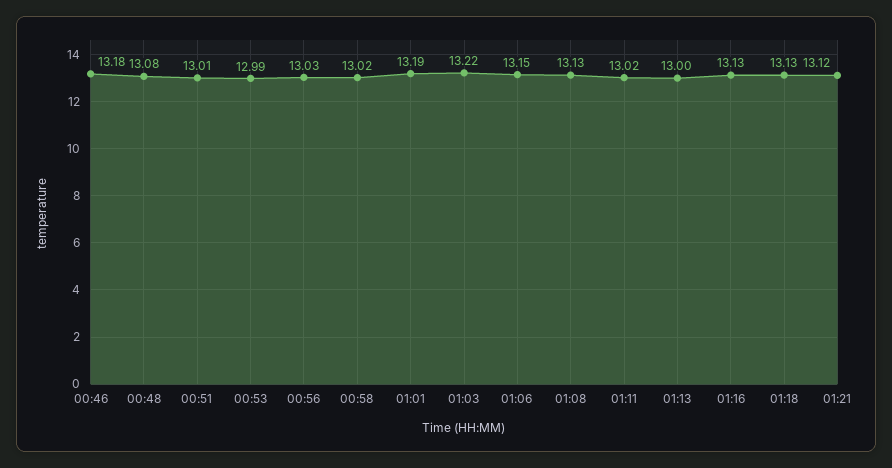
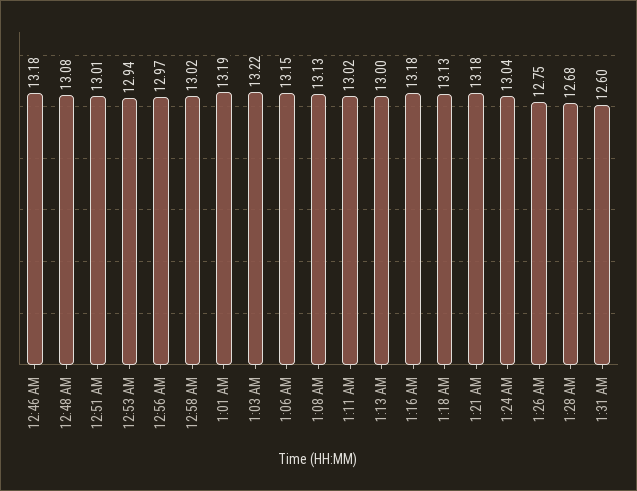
00:53: 12.99 -> 12.94
00:56: 13.03 -> 12.97
01:16: 13.13 -> 13.18
01:21: 13.12 -> 13.18
1:24 AM: none -> 13.04
1:26 AM: none -> 12.75
1:28 AM: none -> 12.68
1:31 AM: none -> 12.6

